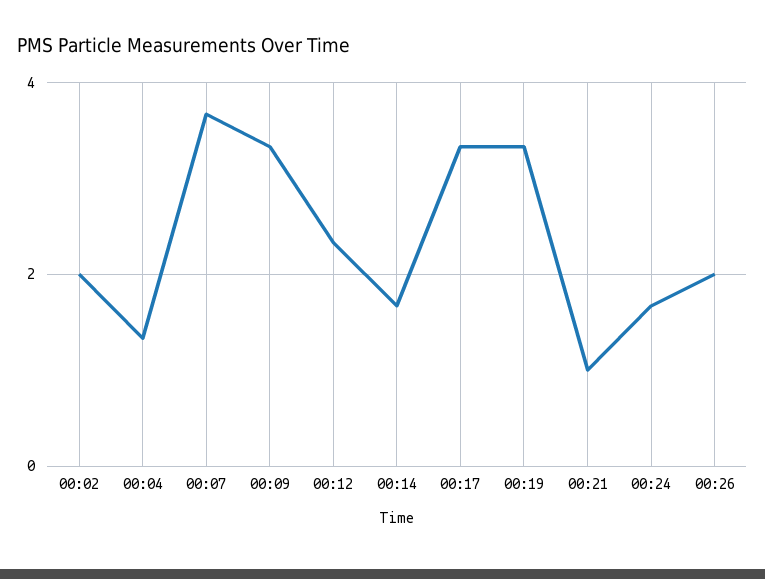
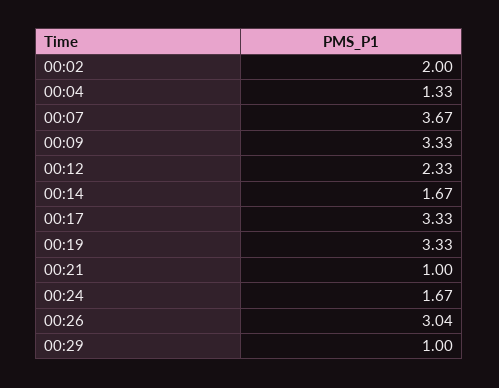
00:26: 2 -> 3.04
00:29: none -> 1

